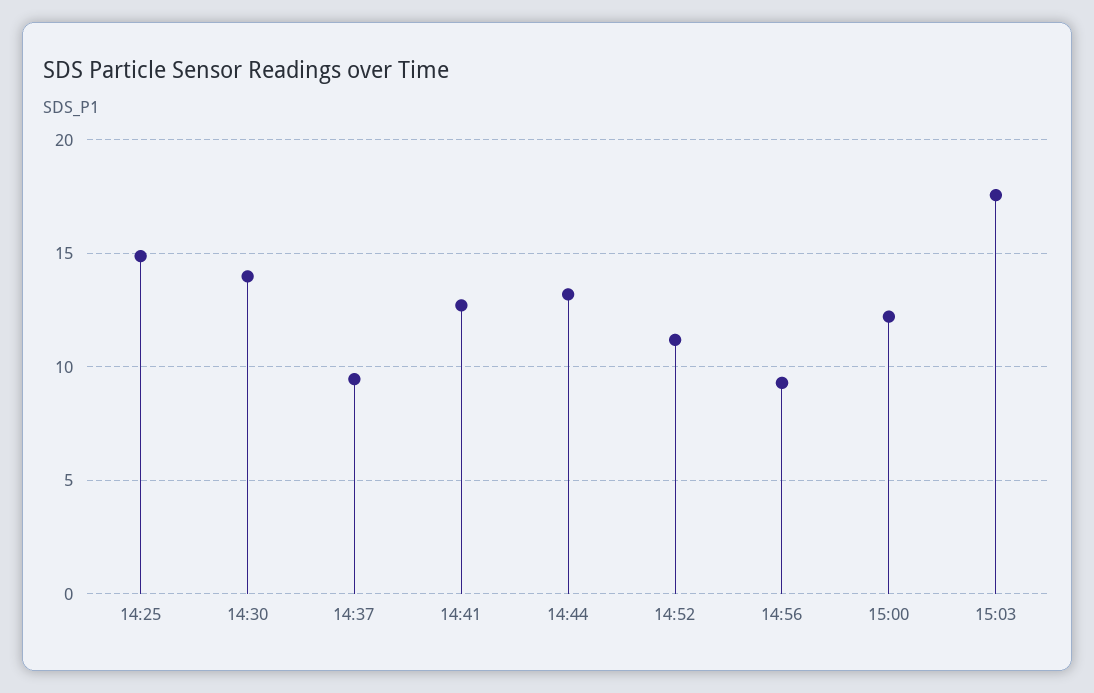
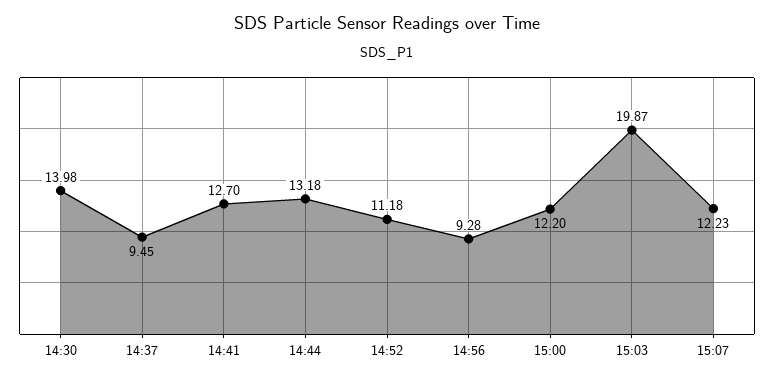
14:25: 15 -> none
15:03: 17.5 -> 19.87
15:07: none -> 12.23

